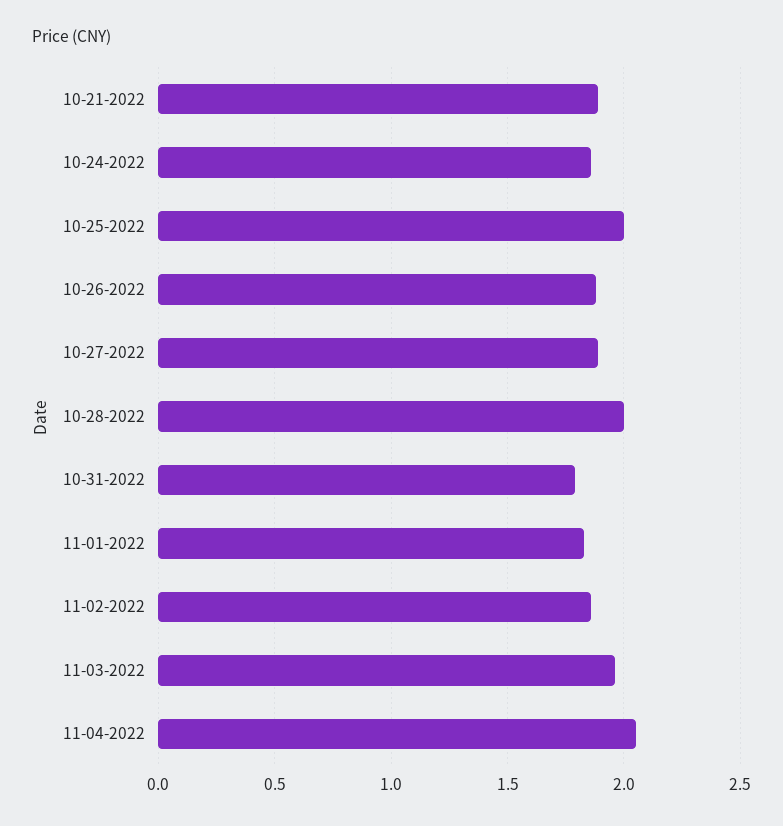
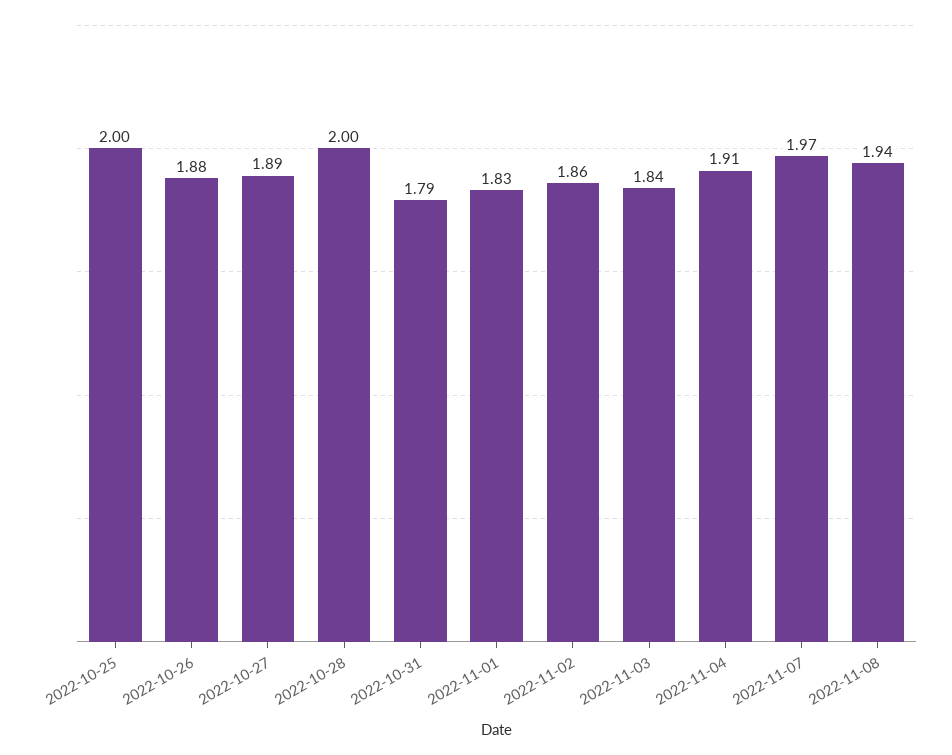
10-21-2022: 1.9 -> none
10-24-2022: 1.85 -> none
11-03-2022: 1.95 -> 1.84
11-04-2022: 2.05 -> 1.91
2022-11-07: none -> 1.97
2022-11-08: none -> 1.94

